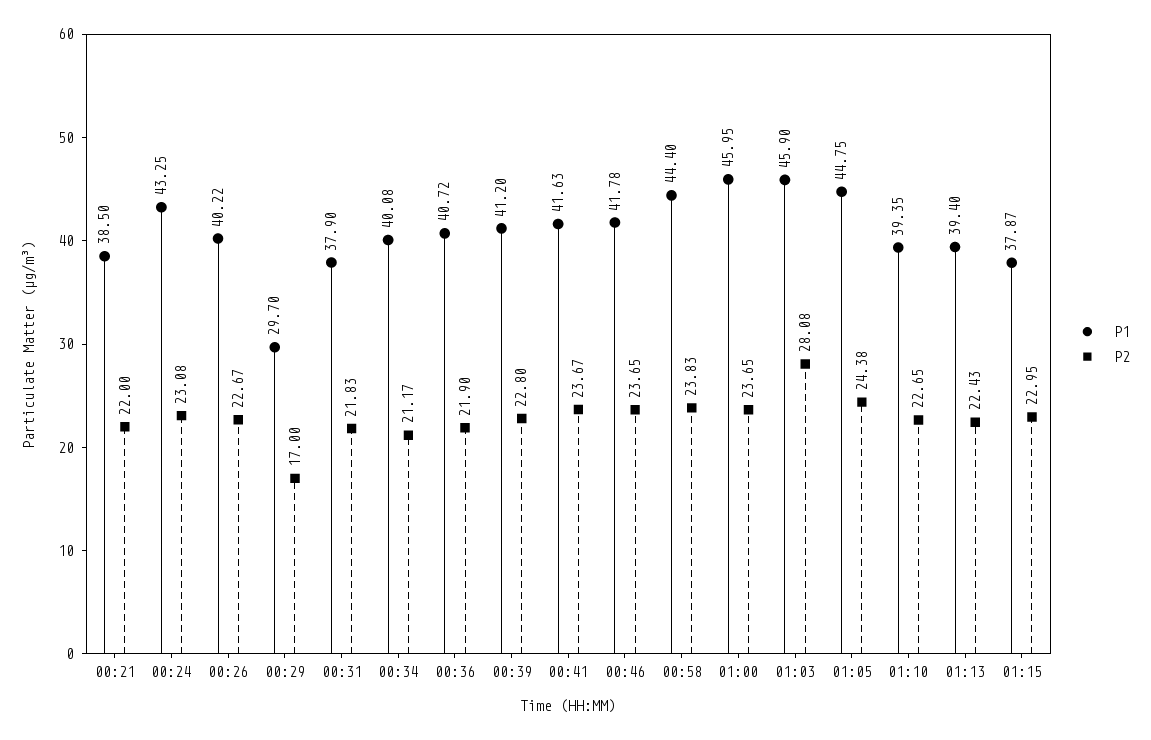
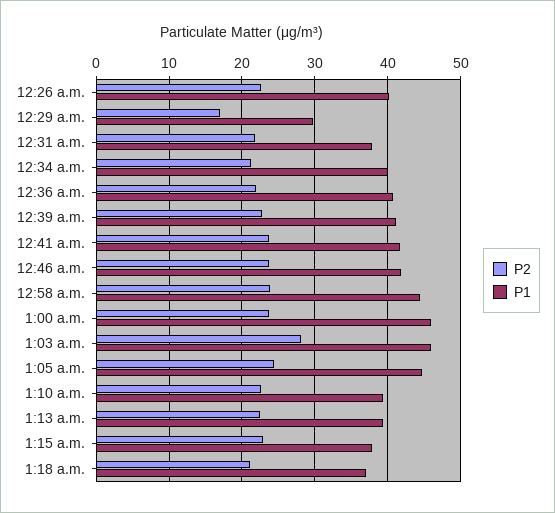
P1, 00:21: 38.5 -> none
P2, 00:21: 22 -> none
P1, 00:24: 43.25 -> none
P2, 00:24: 23.08 -> none
P2, 1:18 a.m.: none -> 21
P1, 1:18 a.m.: none -> 37

